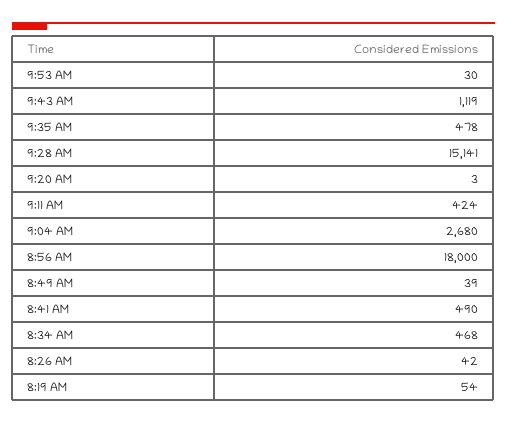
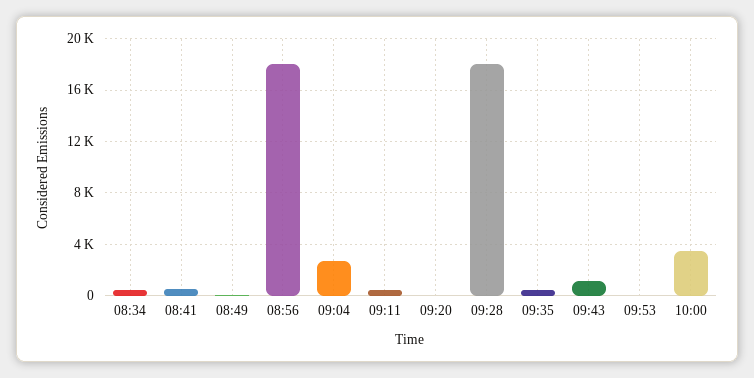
9:28 AM: 15141 -> 18000
8:26 AM: 42 -> none
8:19 AM: 54 -> none
10:00: none -> 3500

